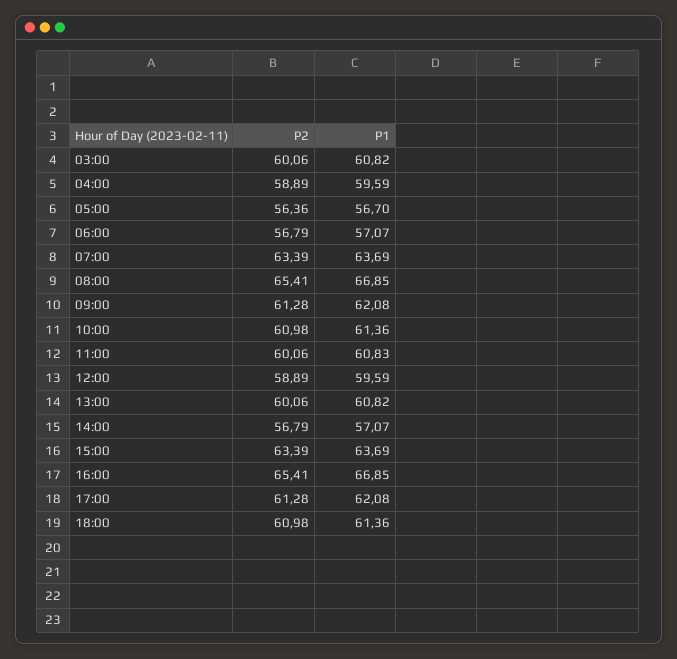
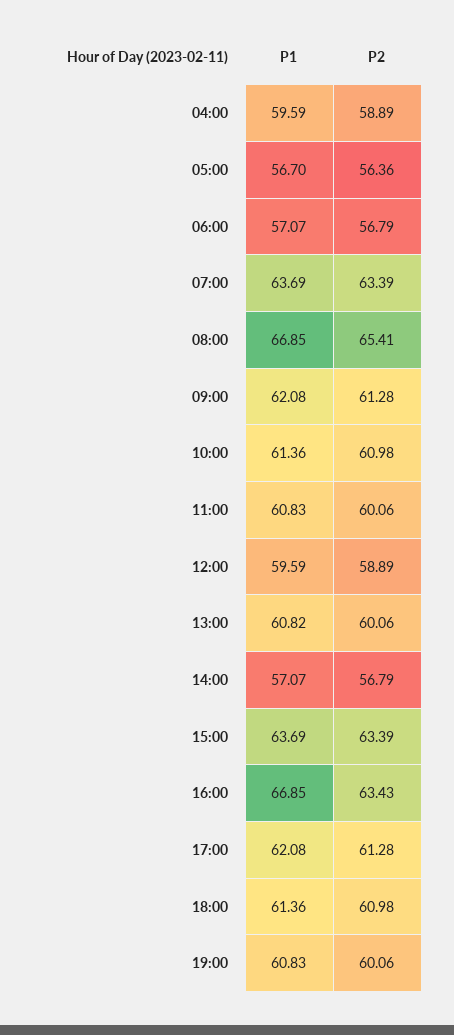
P2, 03:00: 60.06 -> none
P1, 03:00: 60.82 -> none
P2, 16:00: 65.41 -> 63.43
P1, 19:00: none -> 60.83
P2, 19:00: none -> 60.06

